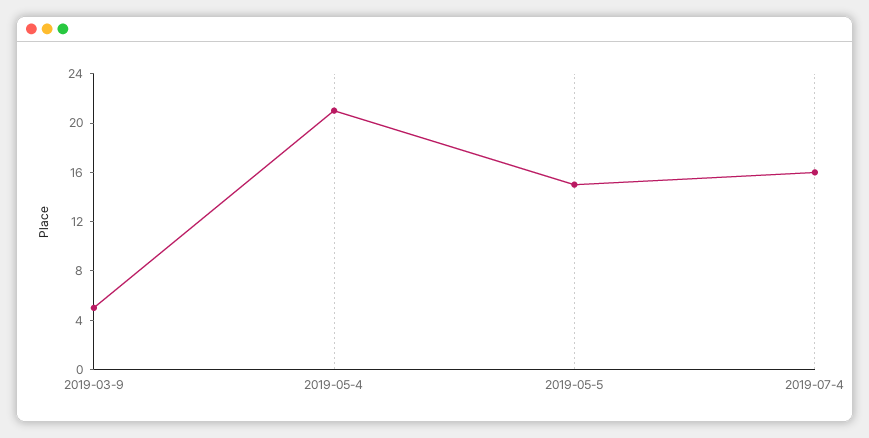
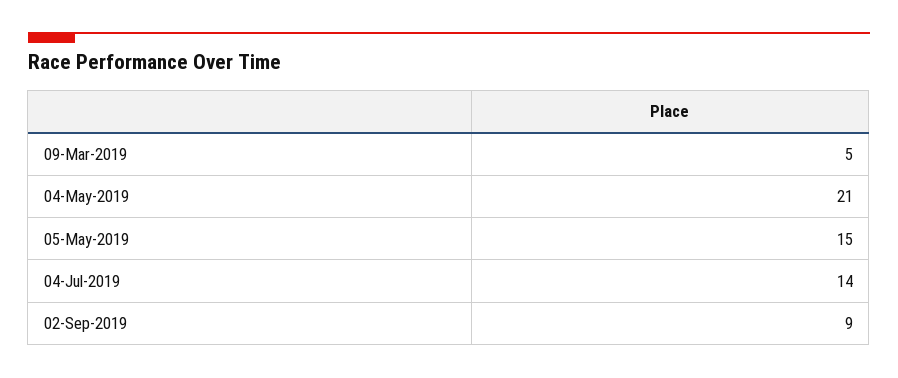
2019-07-4: 16 -> 14
02-Sep-2019: none -> 9

